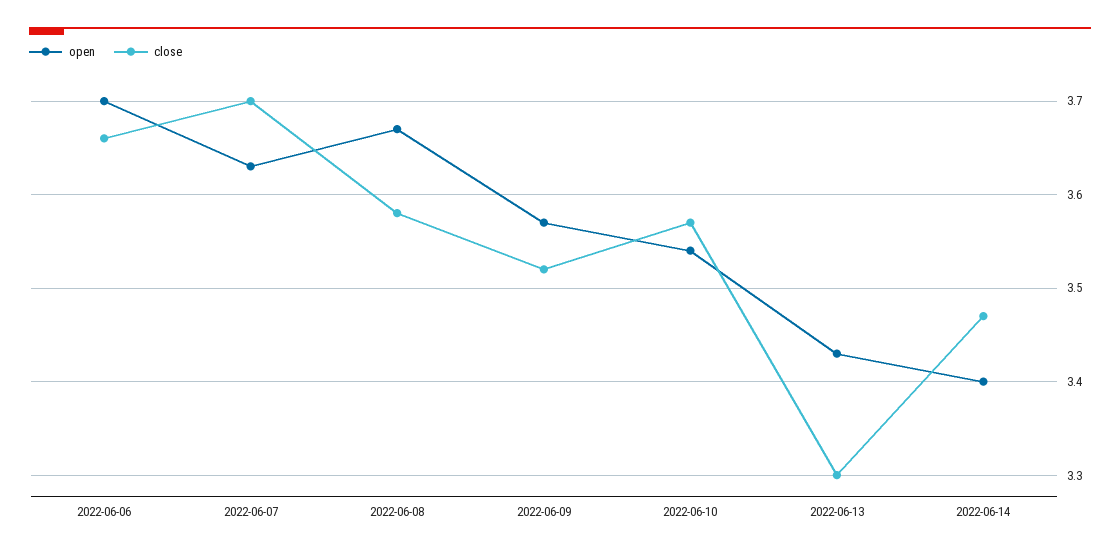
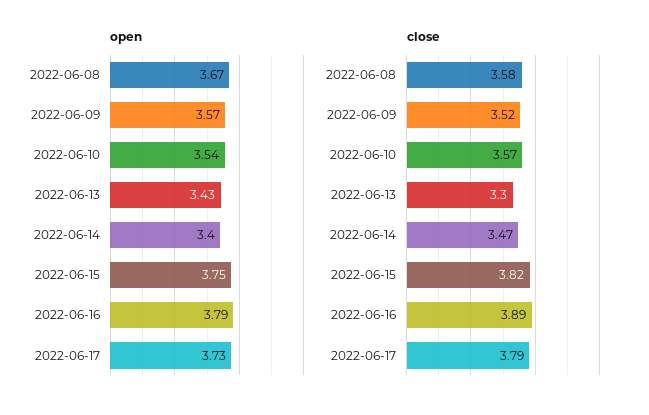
open, 2022-06-06: 3.7 -> none
close, 2022-06-06: 3.66 -> none
open, 2022-06-07: 3.63 -> none
close, 2022-06-07: 3.7 -> none
open, 2022-06-15: none -> 3.75
open, 2022-06-16: none -> 3.79
open, 2022-06-17: none -> 3.73
close, 2022-06-15: none -> 3.82
close, 2022-06-16: none -> 3.89
close, 2022-06-17: none -> 3.79

